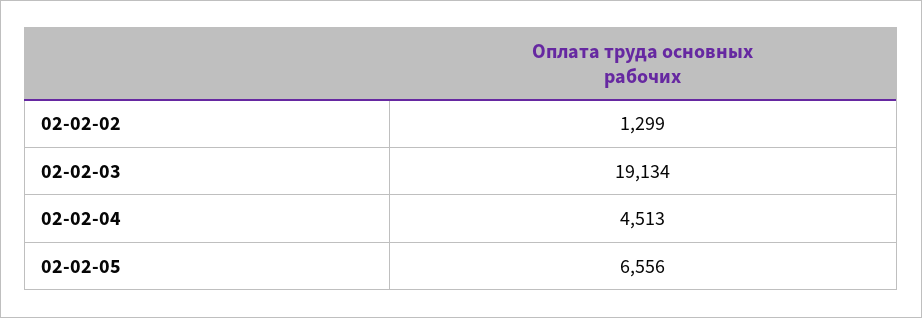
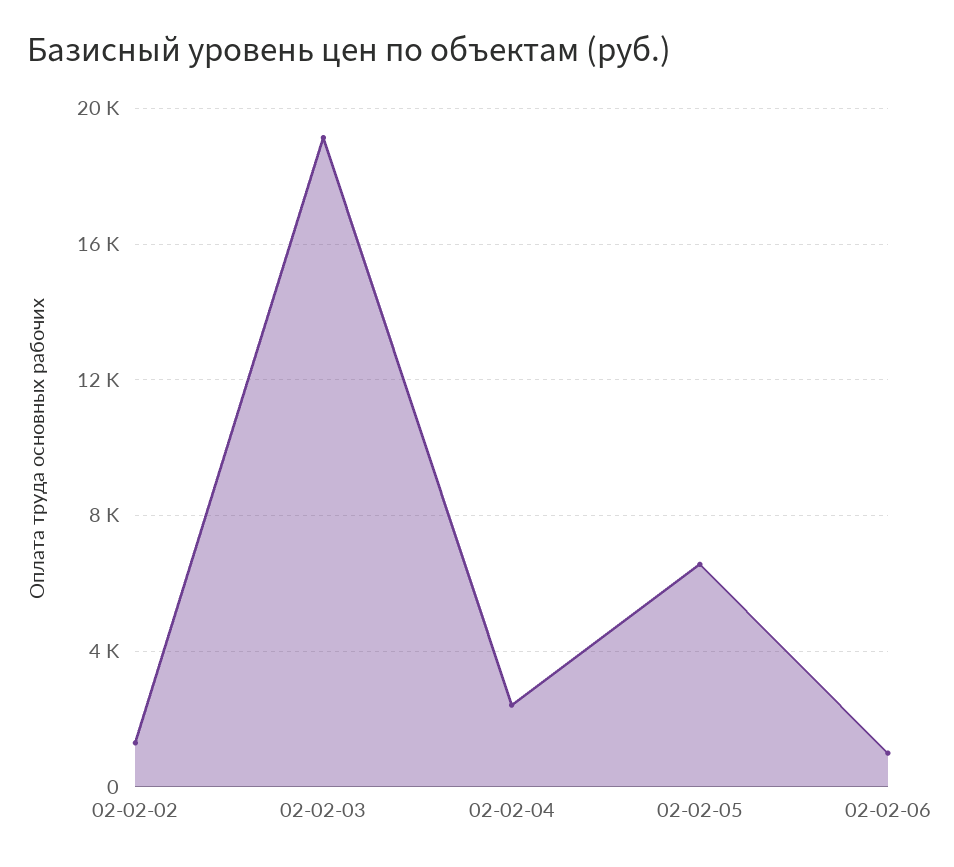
02-02-04: 4513 -> 2500
02-02-06: none -> 1000

